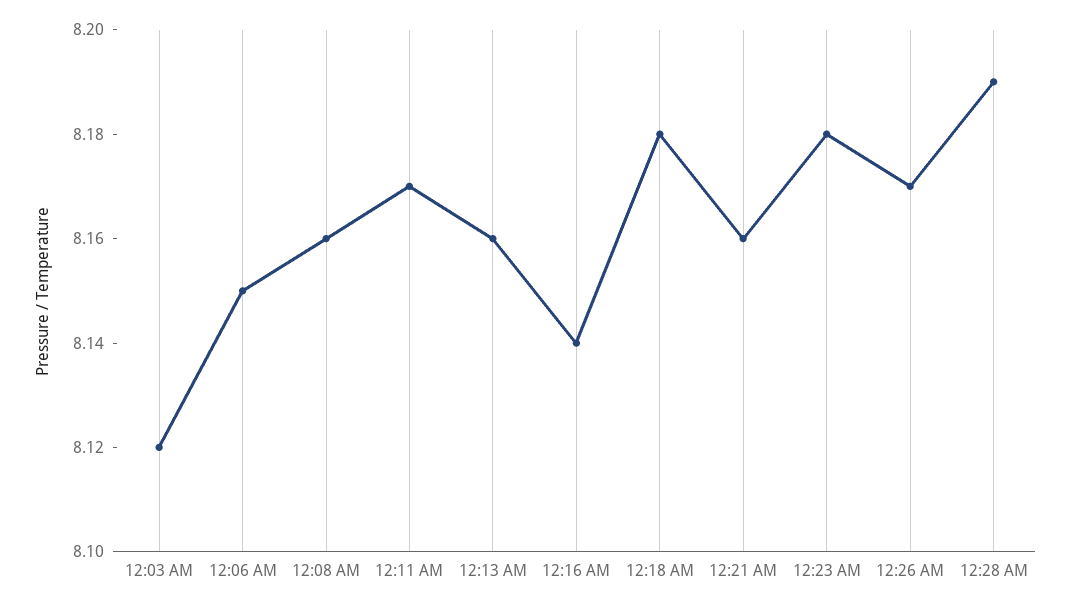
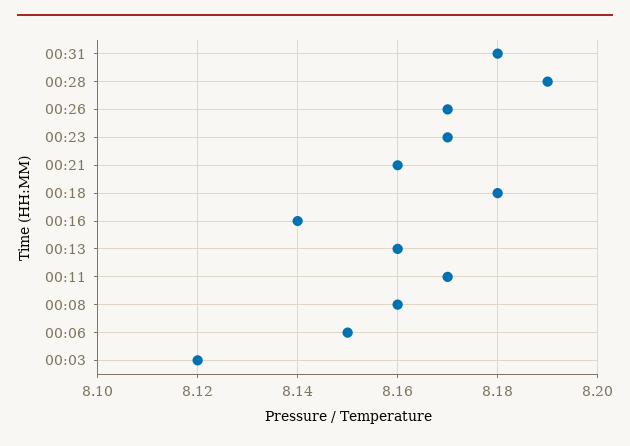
12:23 AM: 8.18 -> 8.17
00:31: none -> 8.18

